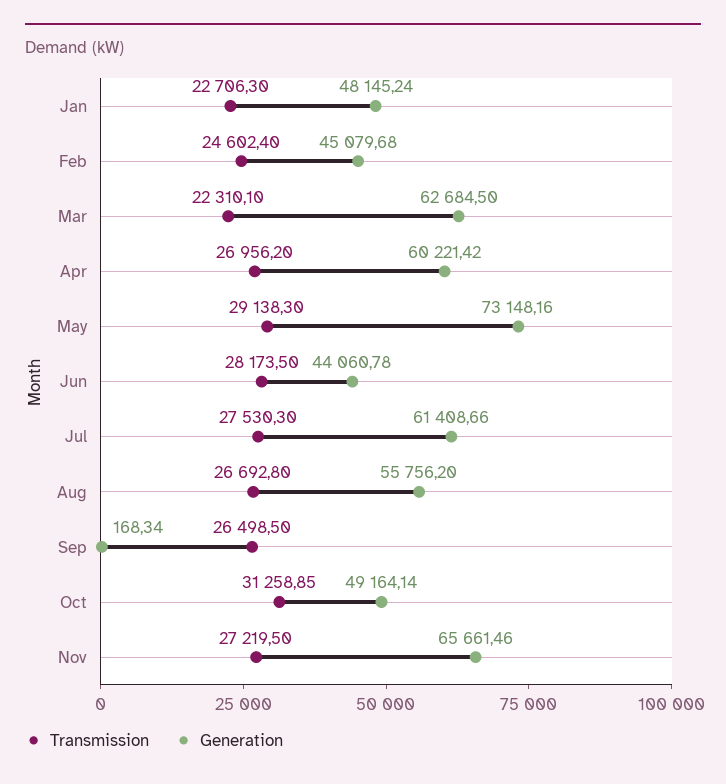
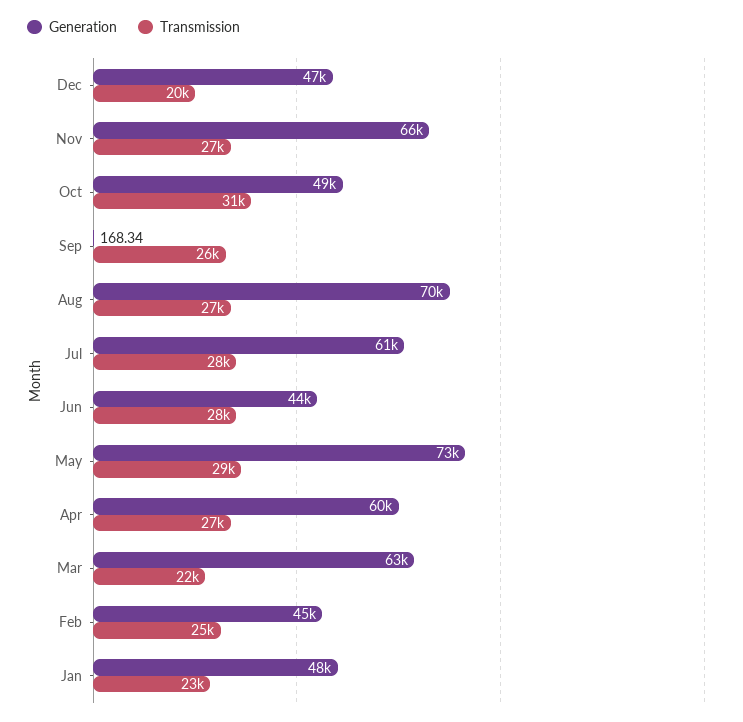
Generation, Aug: 55756.2 -> 70000
Generation, Dec: none -> 47000
Transmission, Dec: none -> 20000

